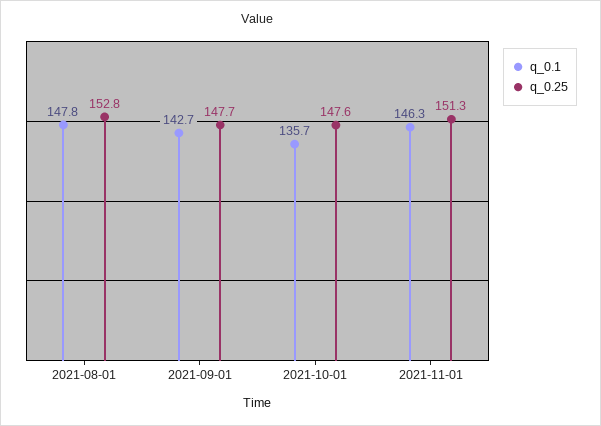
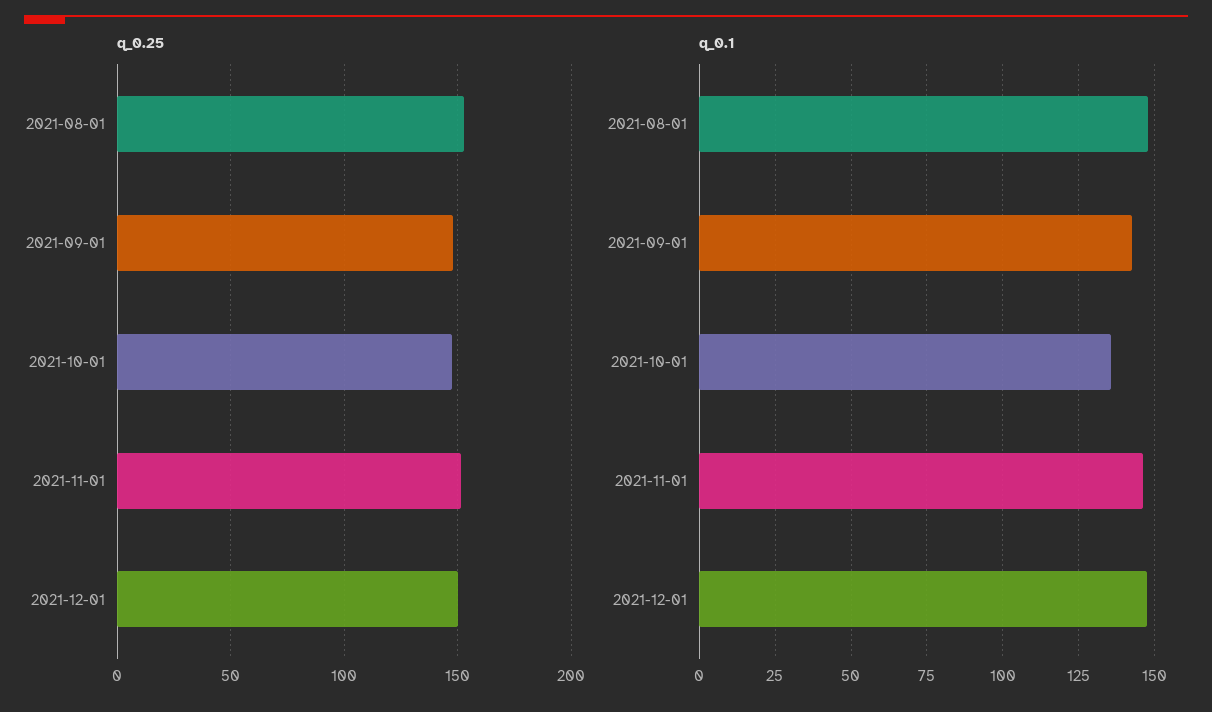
q_0.25, 2021-12-01: none -> 150
q_0.1, 2021-12-01: none -> 147.5

